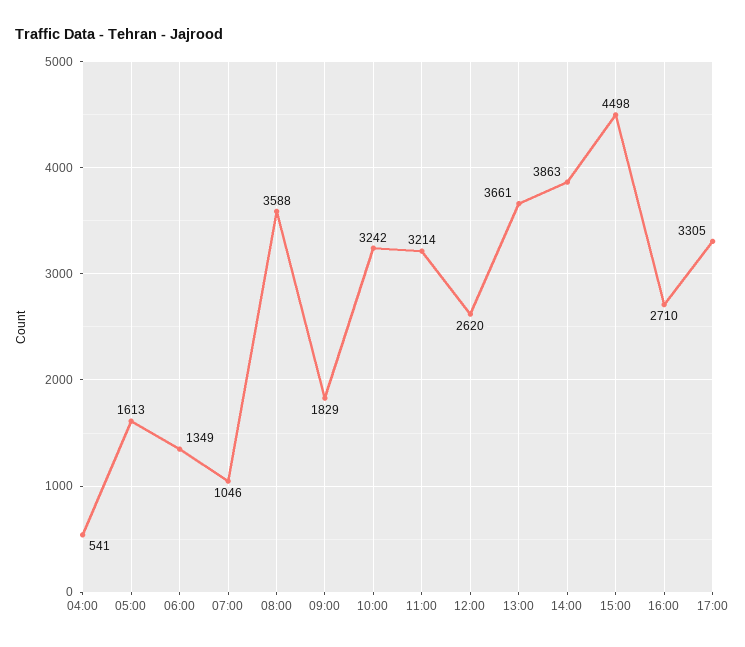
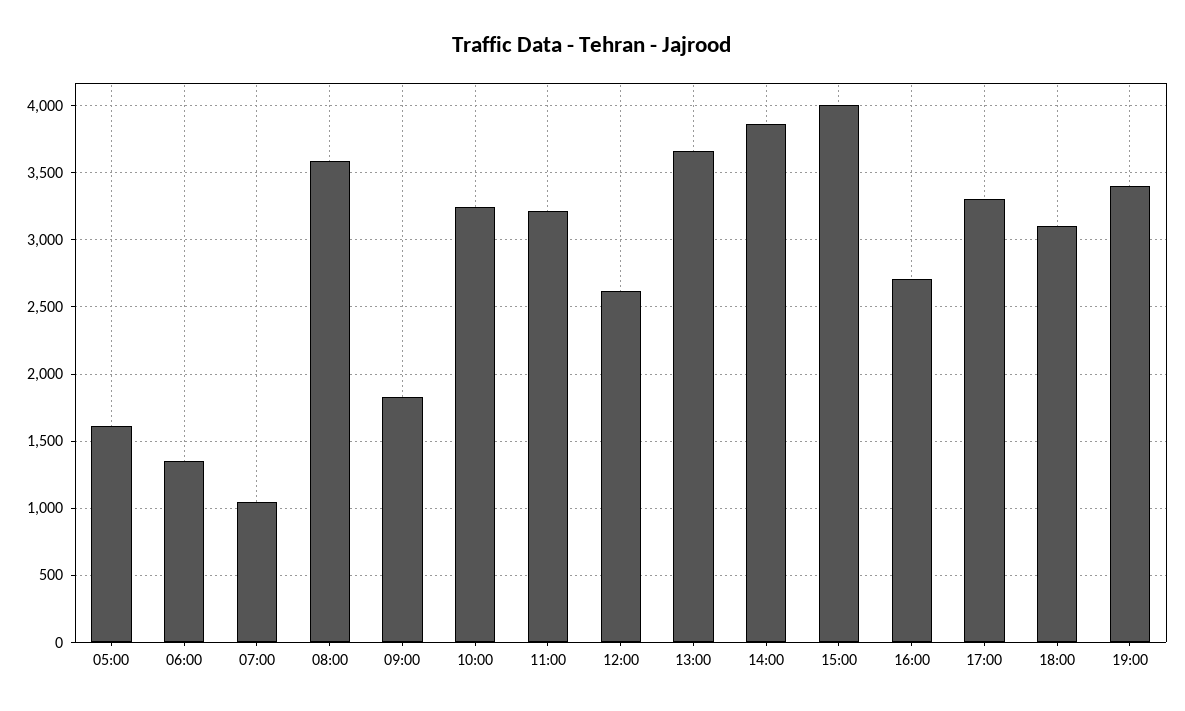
04:00: 541 -> none
15:00: 4498 -> 4000
18:00: none -> 3100
19:00: none -> 3400

